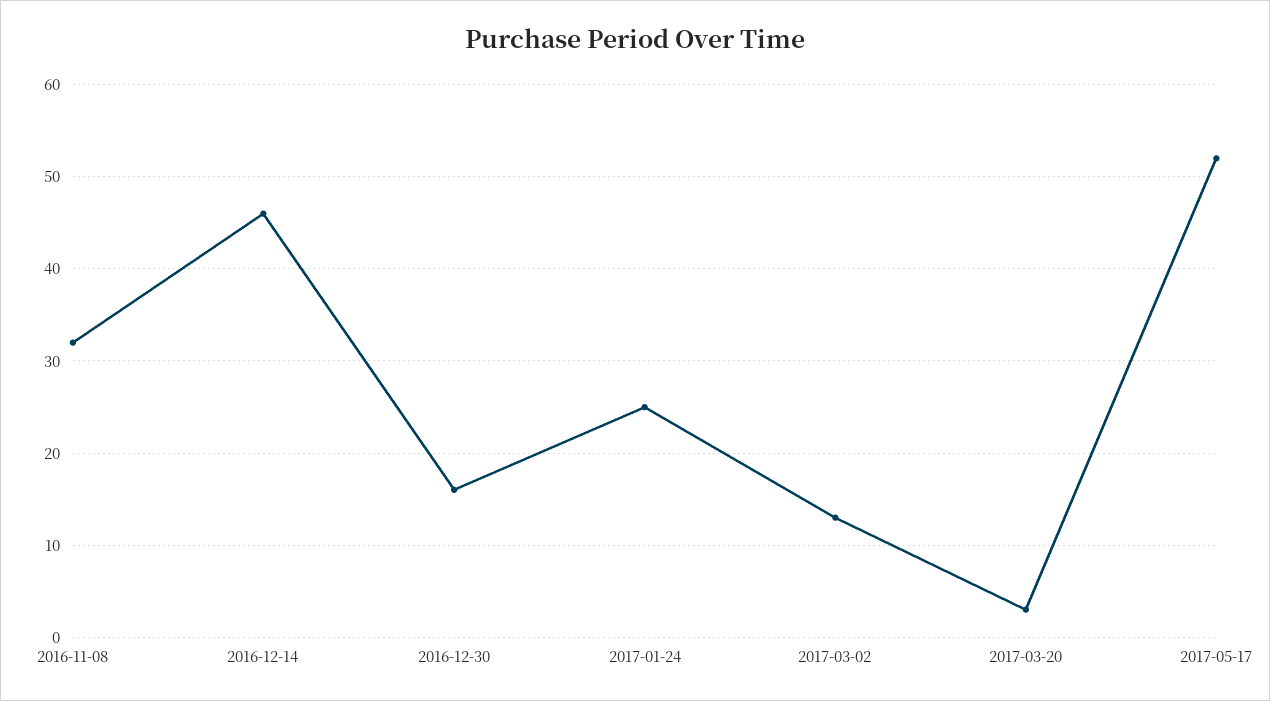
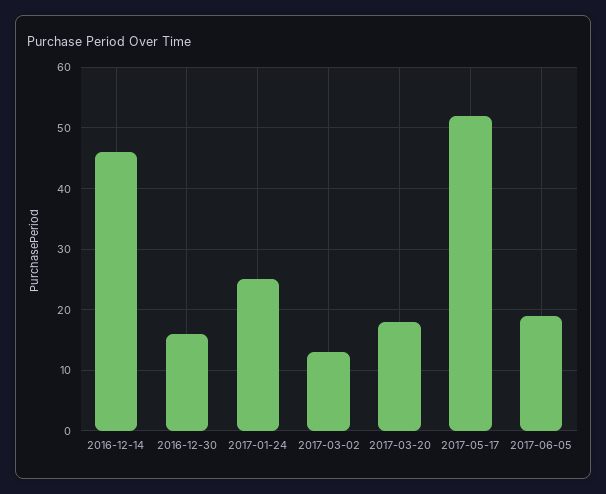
2016-11-08: 32 -> none
2017-03-20: 3 -> 18
2017-06-05: none -> 19

